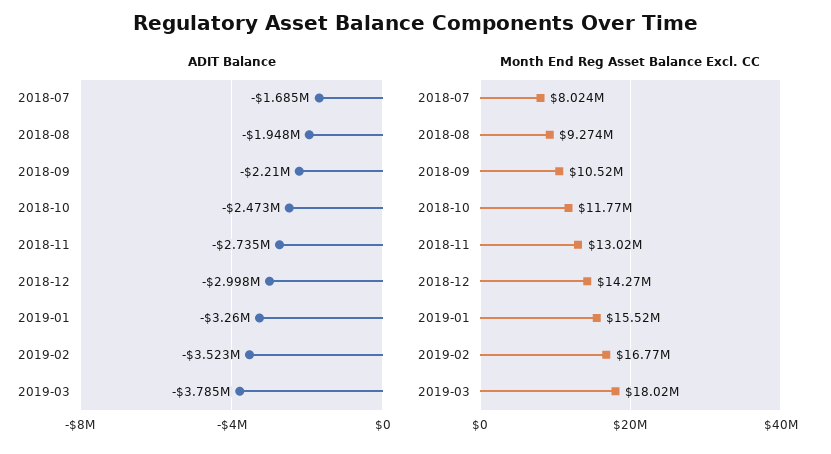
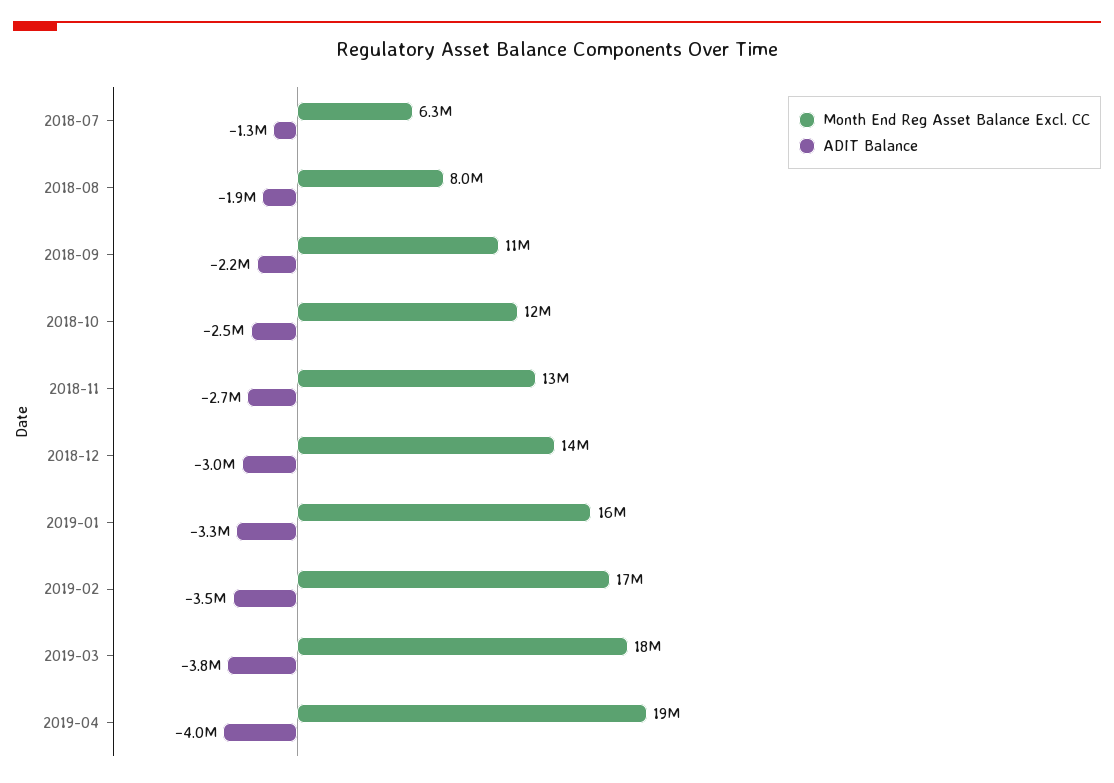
ADIT Balance, 2018-07: -1685000 -> -1300000
Month End Reg Asset Balance Excl. CC, 2018-07: 8024000 -> 6300000
Month End Reg Asset Balance Excl. CC, 2018-08: 9274000 -> 8000000
Month End Reg Asset Balance Excl. CC, 2019-04: none -> 19000000
ADIT Balance, 2019-04: none -> -4000000

